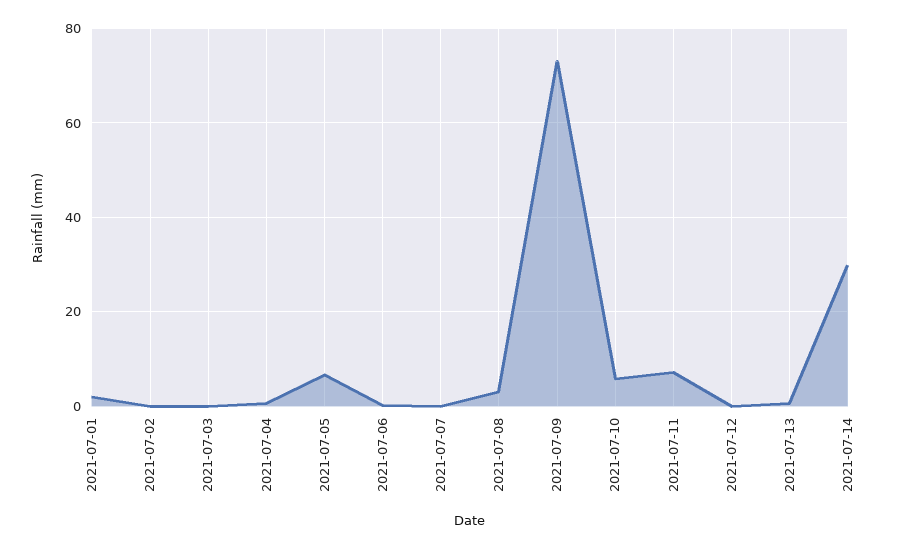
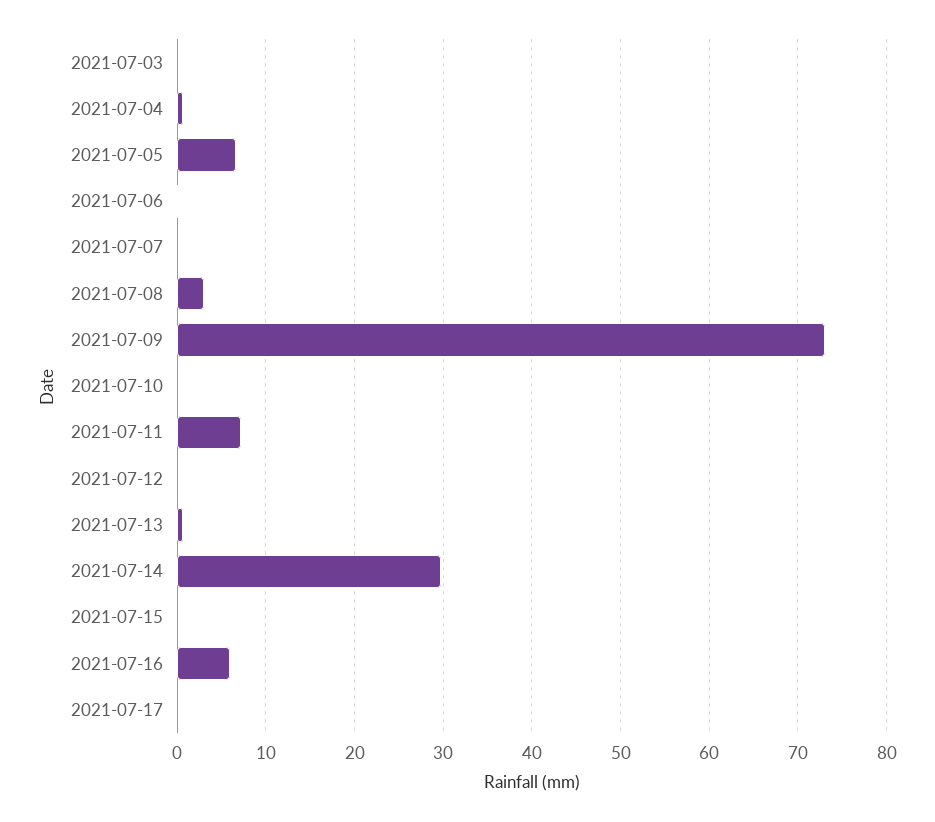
2021-07-01: 2 -> none
2021-07-02: 0 -> none
2021-07-10: 6 -> 0
2021-07-15: none -> 0
2021-07-16: none -> 6
2021-07-17: none -> 0

